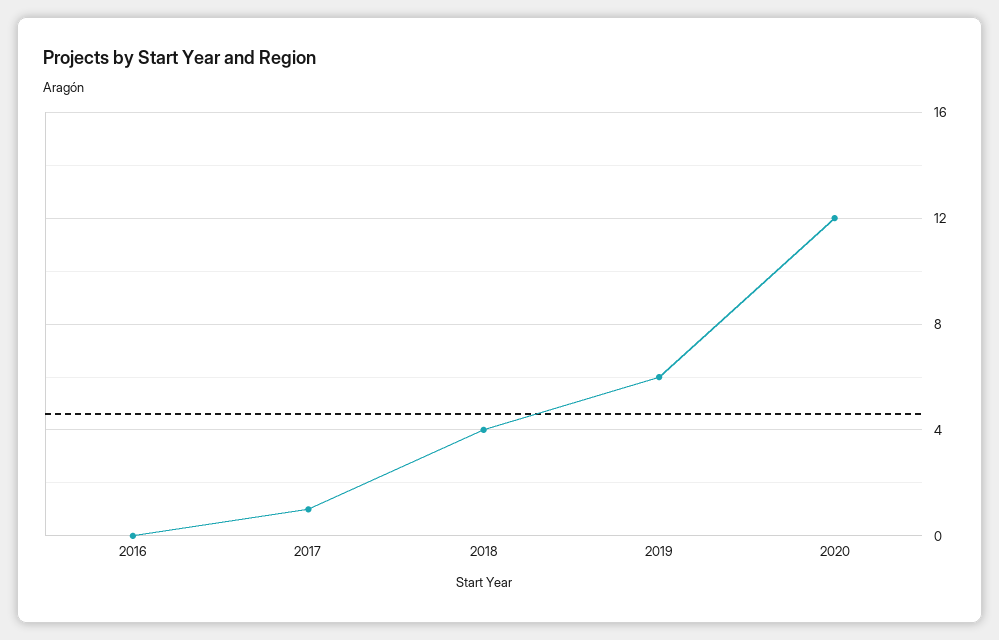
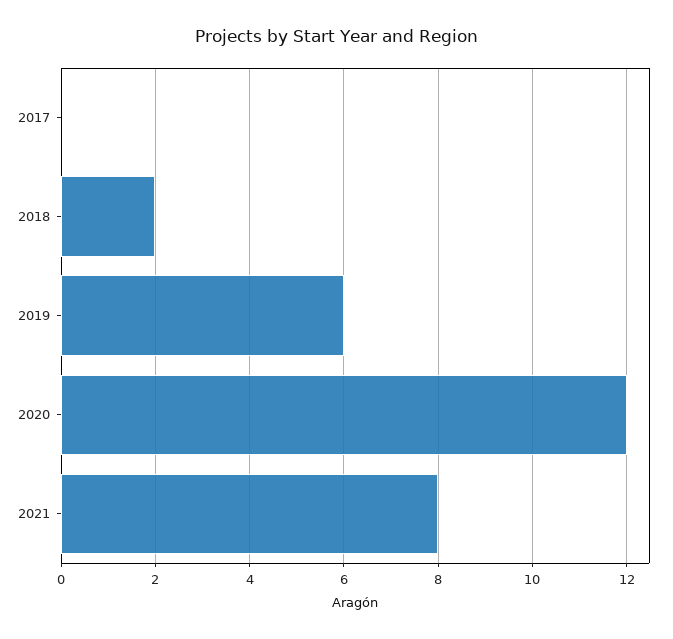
2016: 0 -> none
2017: 1 -> 0
2018: 4 -> 2
2021: none -> 8

